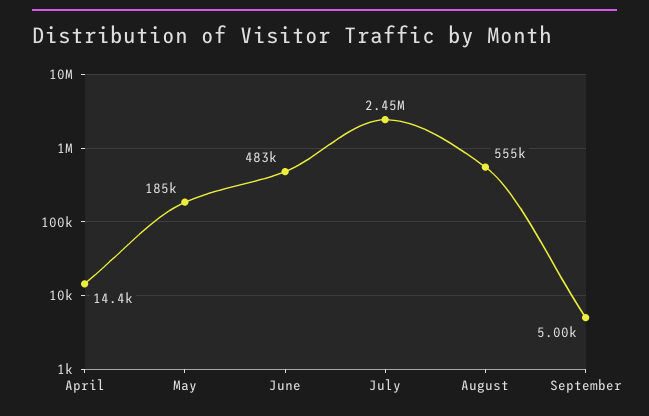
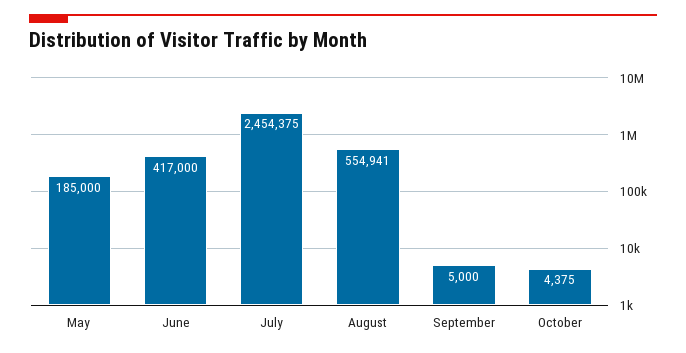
April: 14400 -> none
June: 483000 -> 417000
October: none -> 4375

